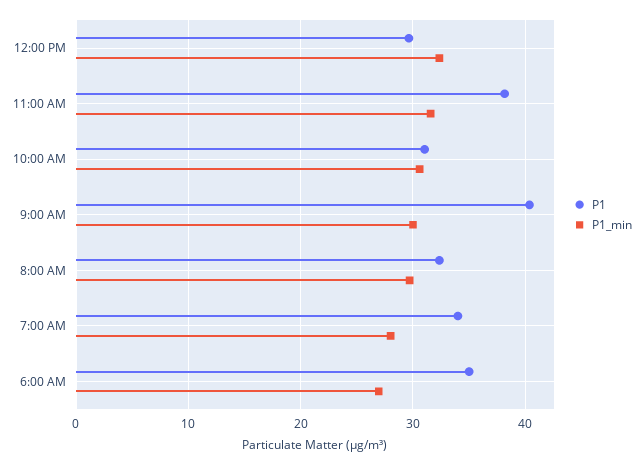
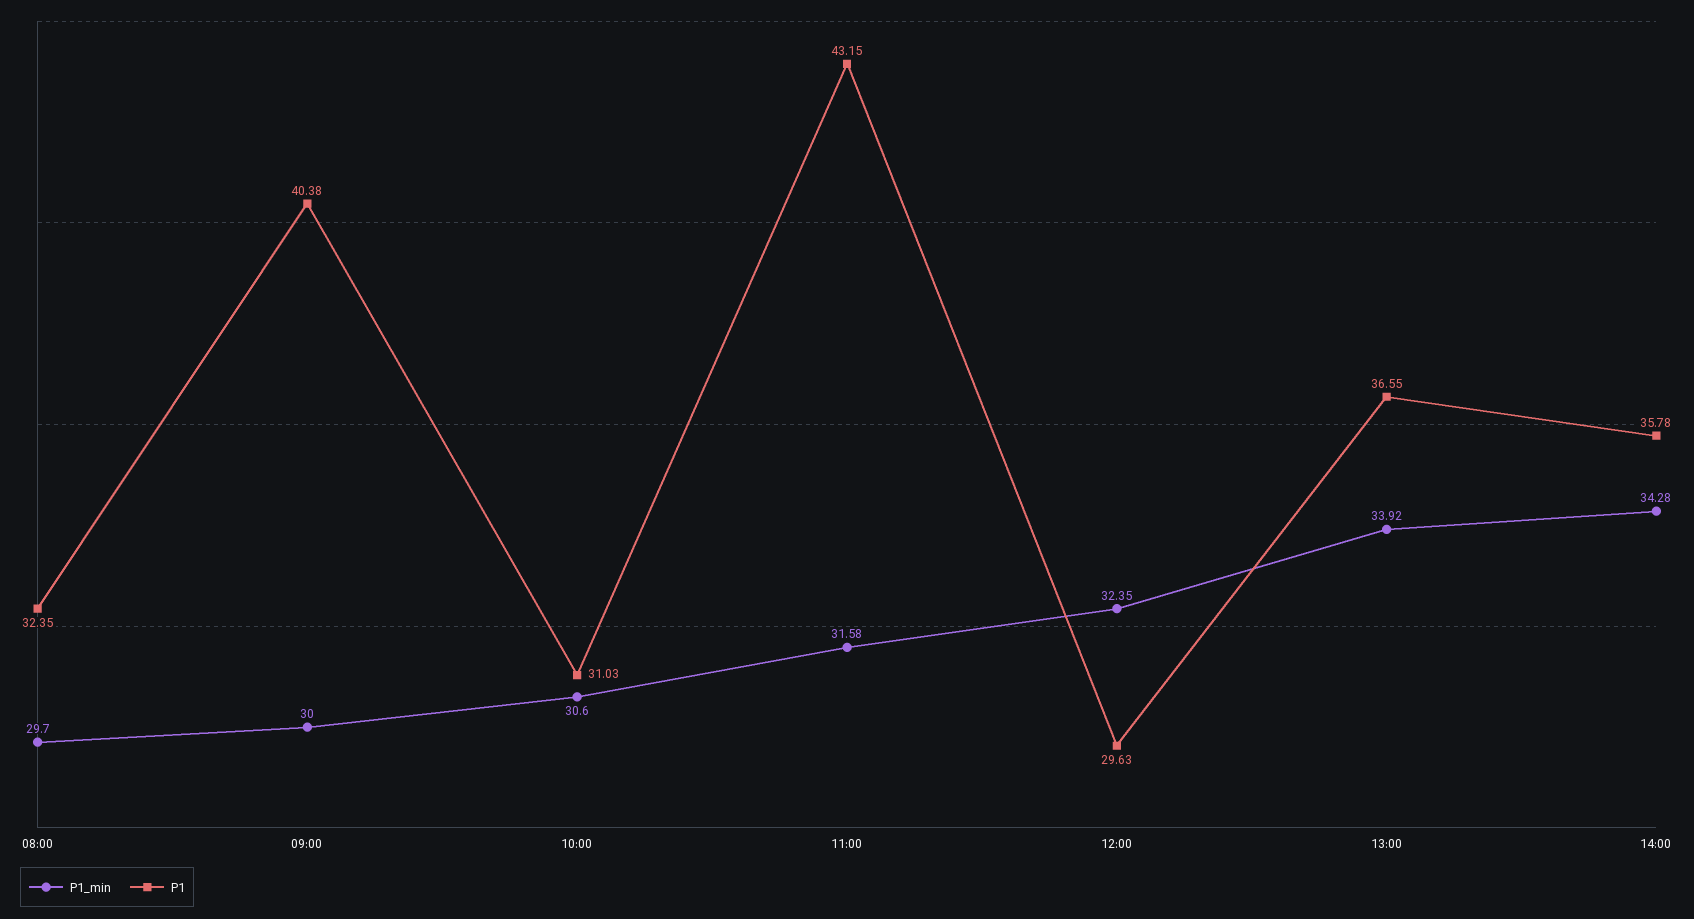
P1, 11:00 AM: 38 -> 43.15
P1, 7:00 AM: 34 -> none
P1_min, 7:00 AM: 28 -> none
P1, 6:00 AM: 35 -> none
P1_min, 6:00 AM: 27 -> none
P1_min, 13:00: none -> 33.92
P1, 13:00: none -> 36.55
P1_min, 14:00: none -> 34.28
P1, 14:00: none -> 35.78

